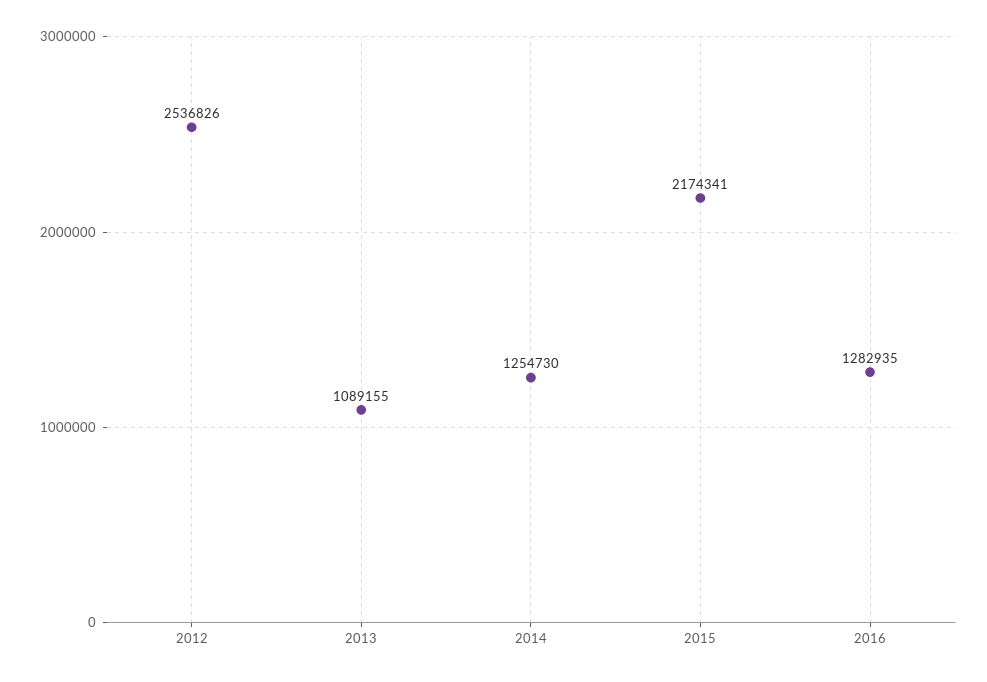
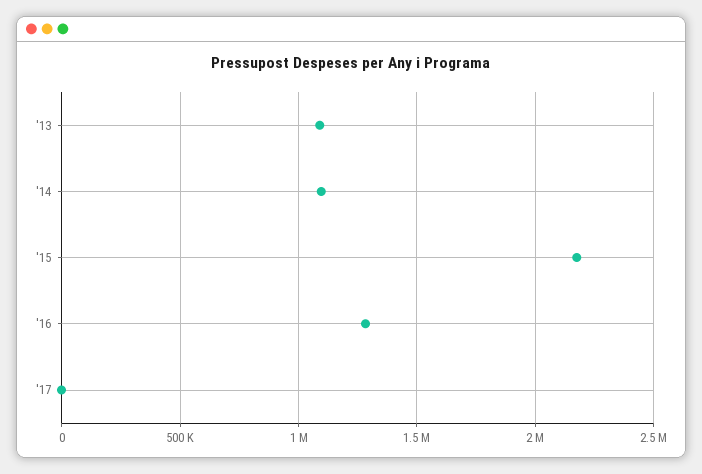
2012: 2536826 -> none
2014: 1254730 -> 1100000
'17: none -> 0

